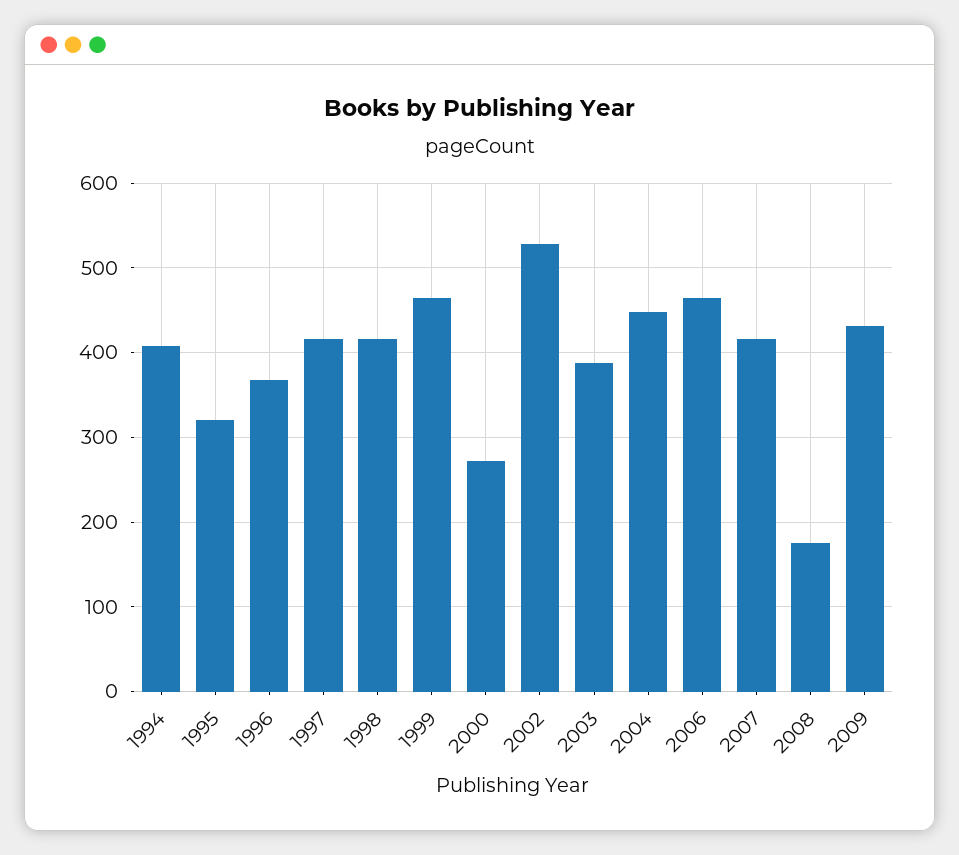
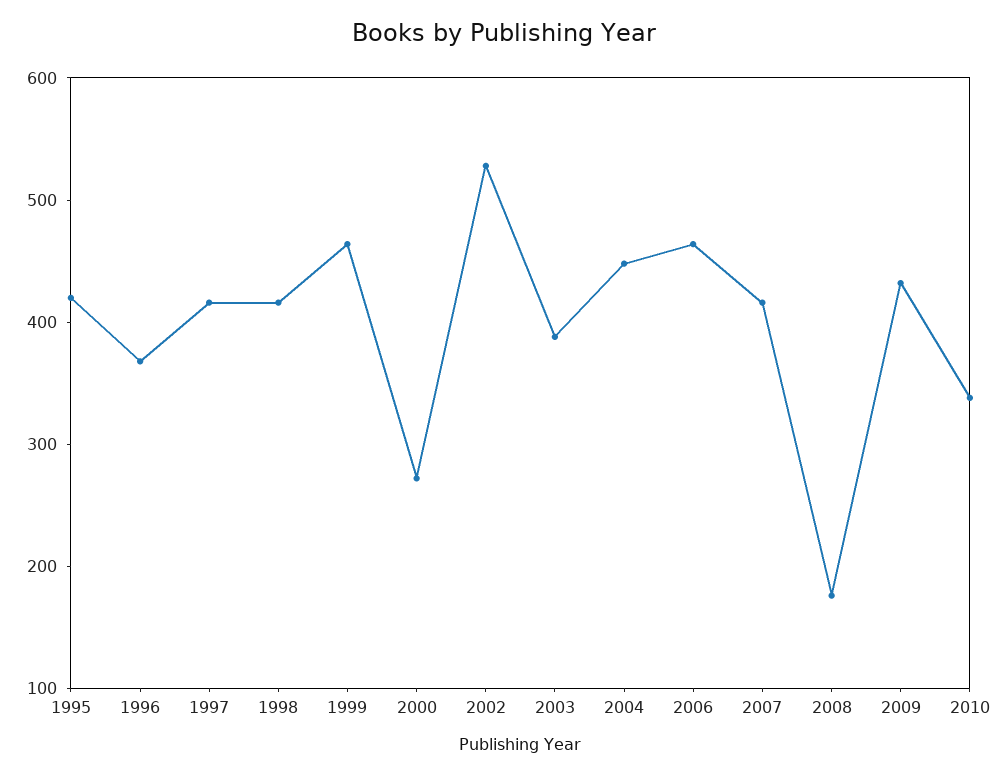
1994: 410 -> none
1995: 320 -> 420
2010: none -> 340

